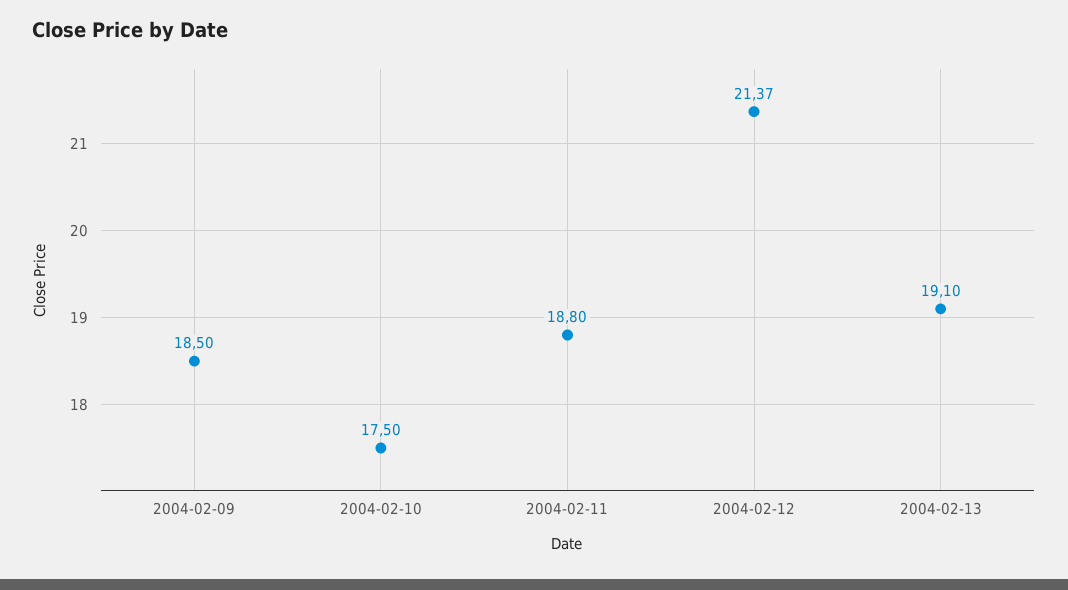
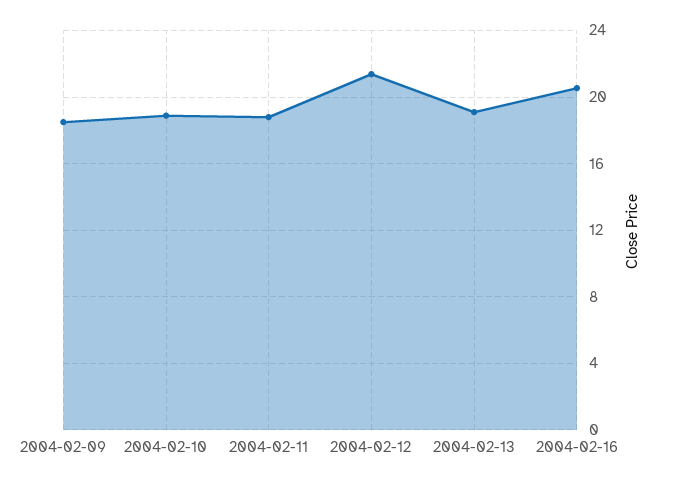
2004-02-10: 17.5 -> 19
2004-02-16: none -> 20.5

